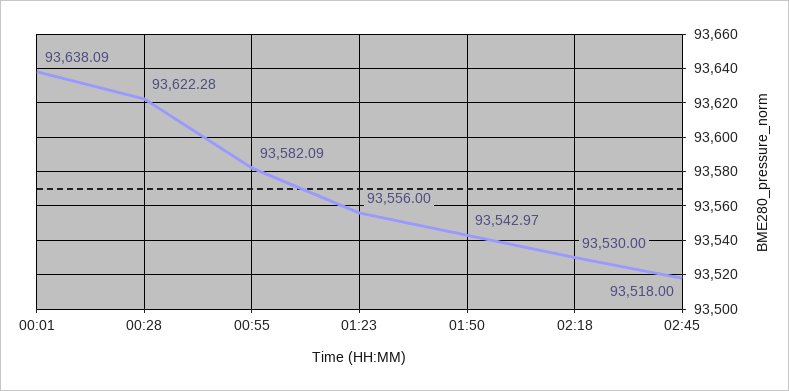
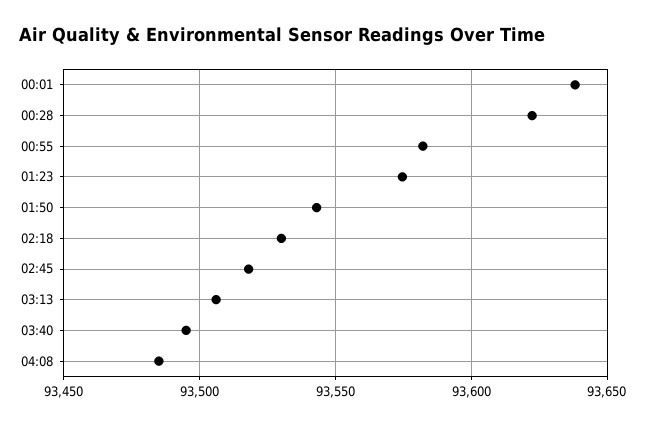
01:23: 93556 -> 93575
03:13: none -> 93505
03:40: none -> 93495
04:08: none -> 93485

